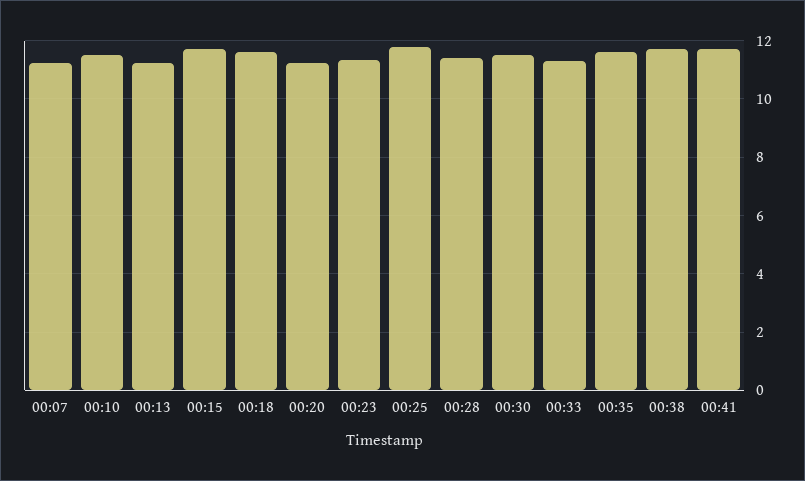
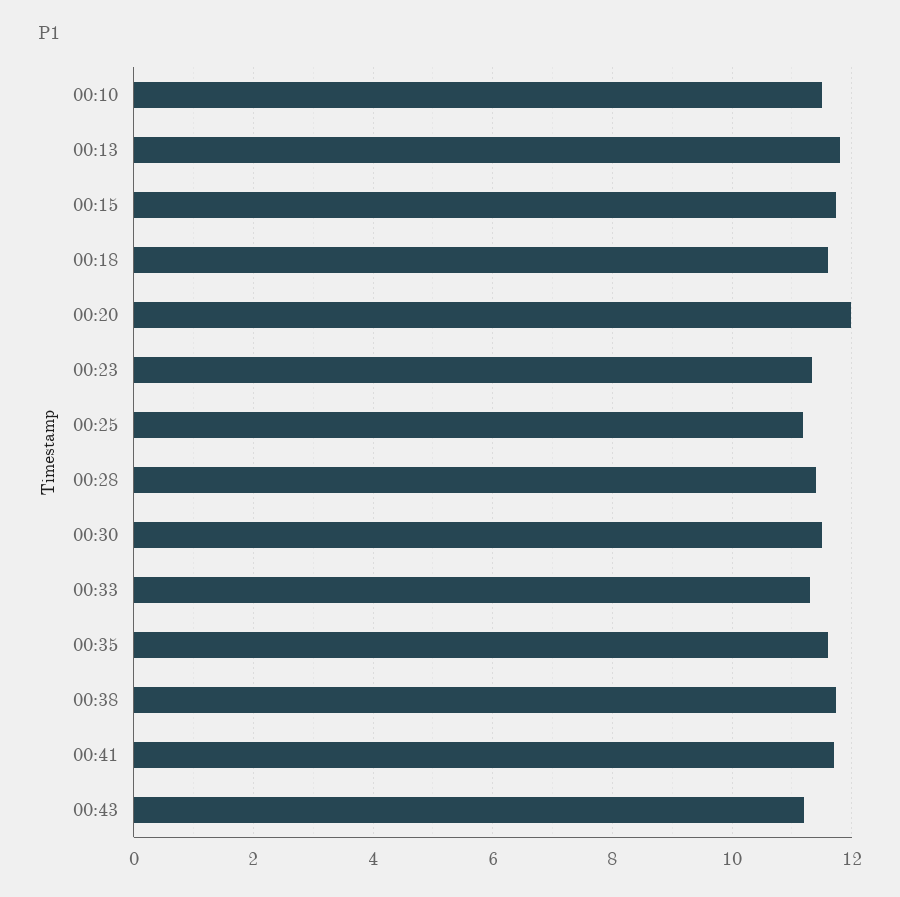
00:07: 11.25 -> none
00:13: 11.25 -> 11.8
00:20: 11.25 -> 12
00:25: 11.75 -> 11.2
00:43: none -> 11.2

